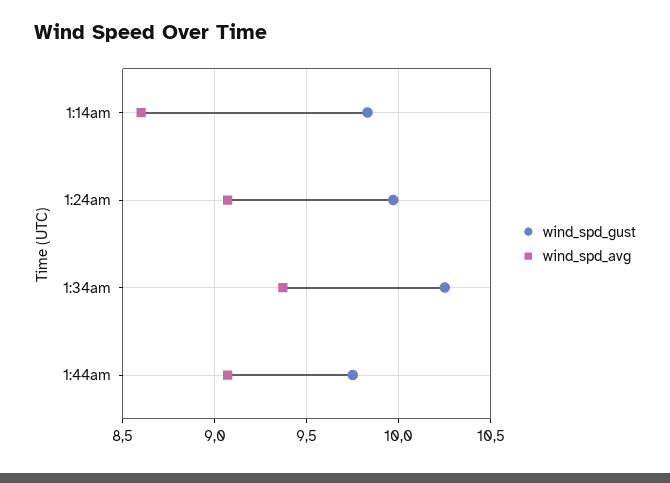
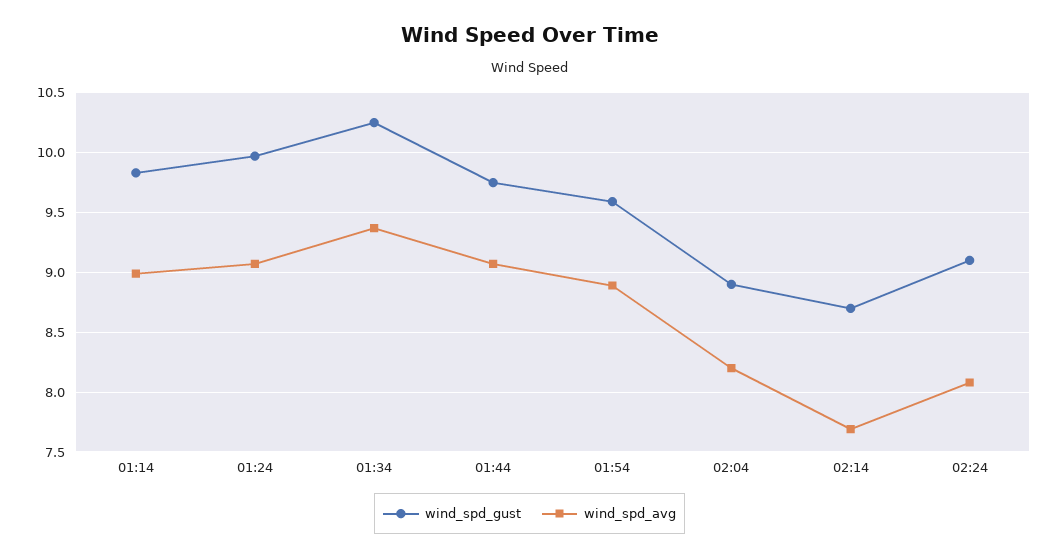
wind_spd_avg, 1:14am: 8.6 -> 9
wind_spd_gust, 01:54: none -> 9.6
wind_spd_avg, 01:54: none -> 8.9
wind_spd_gust, 02:04: none -> 8.9
wind_spd_avg, 02:04: none -> 8.2
wind_spd_gust, 02:14: none -> 8.7
wind_spd_avg, 02:14: none -> 7.7
wind_spd_gust, 02:24: none -> 9.1
wind_spd_avg, 02:24: none -> 8.1

